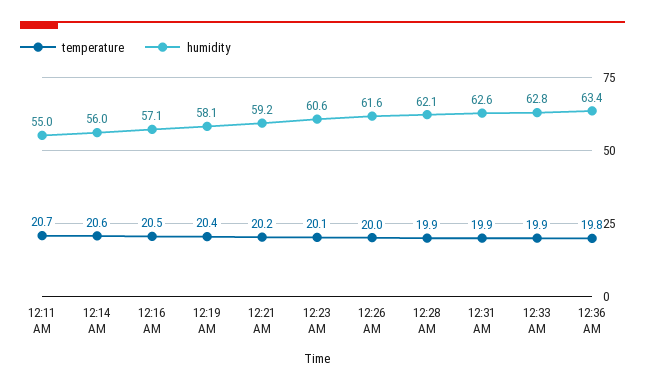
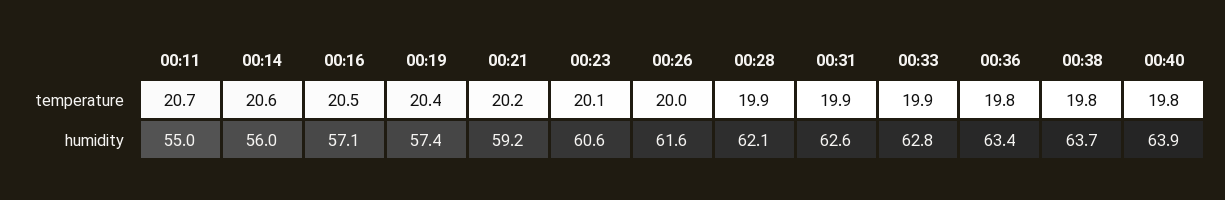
humidity, 12:19 AM: 58.1 -> 57.4
temperature, 00:38: none -> 19.8
temperature, 00:40: none -> 19.8
humidity, 00:38: none -> 63.7
humidity, 00:40: none -> 63.9

